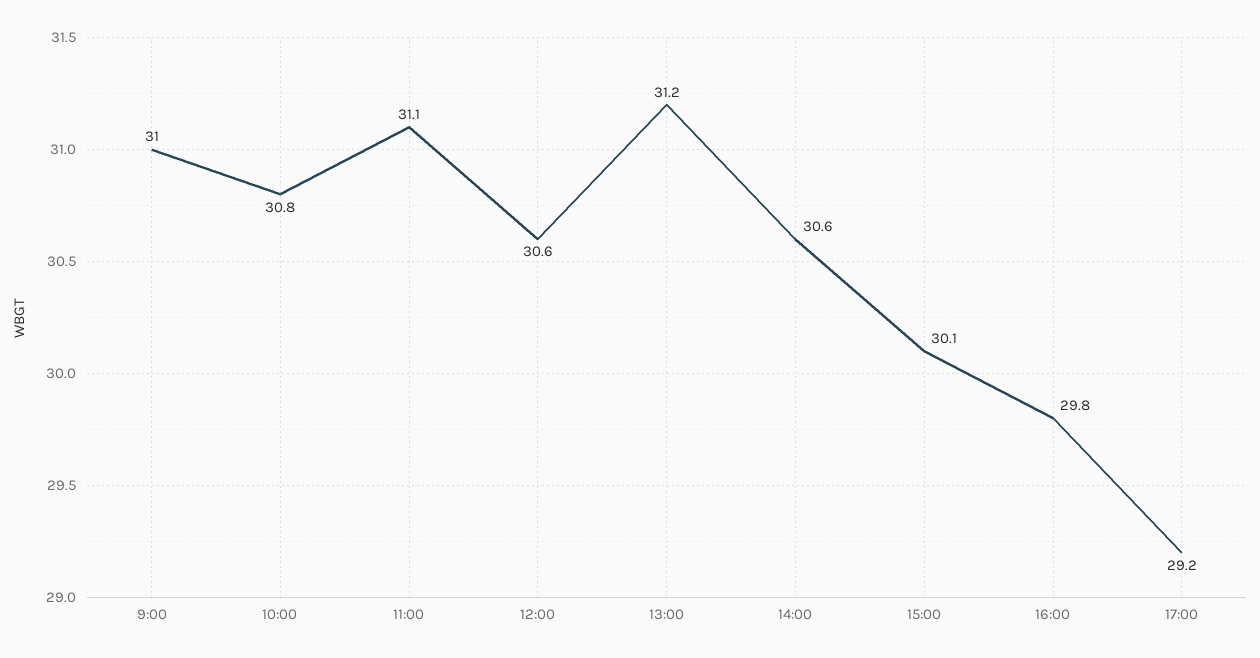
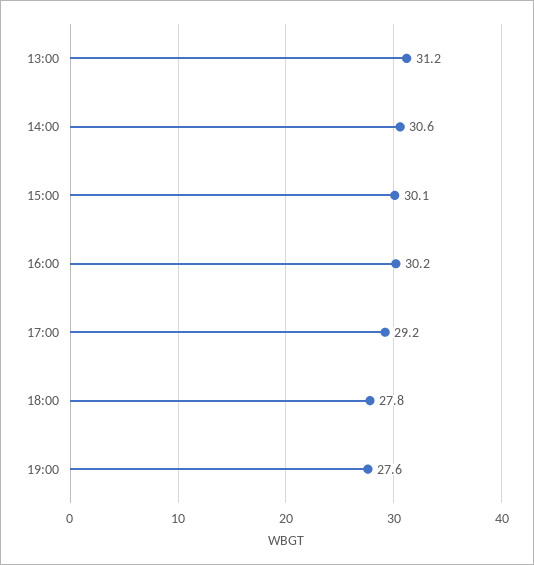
9:00: 31 -> none
10:00: 30.8 -> none
11:00: 31.1 -> none
12:00: 30.6 -> none
16:00: 29.8 -> 30.2
18:00: none -> 27.8
19:00: none -> 27.6

